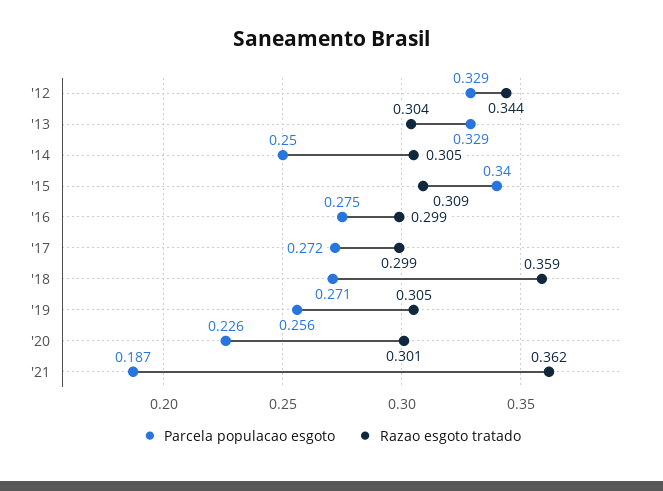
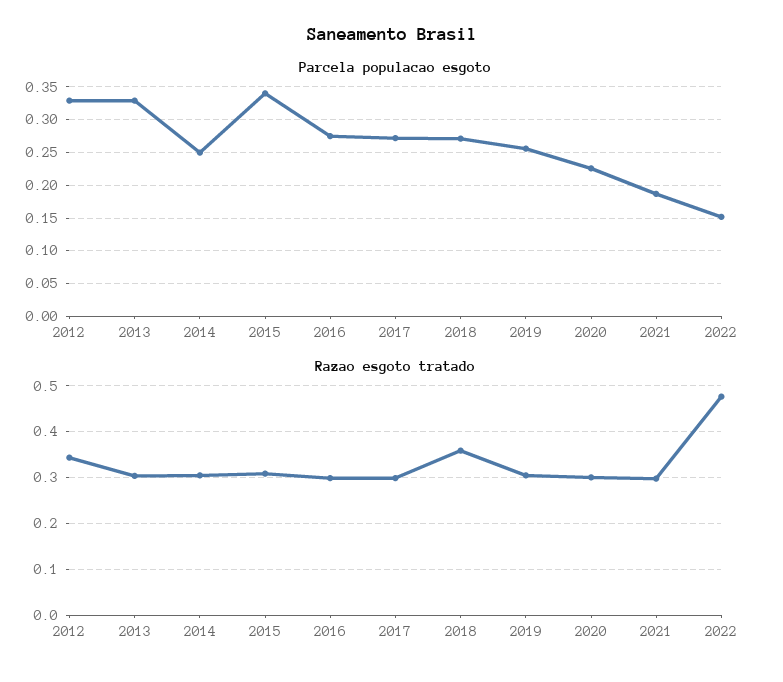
Razao esgoto tratado, '21: 0.362 -> 0.3
Parcela populacao esgoto, 2022: none -> 0.15
Razao esgoto tratado, 2022: none -> 0.48

